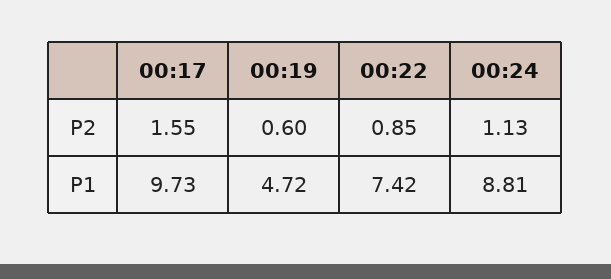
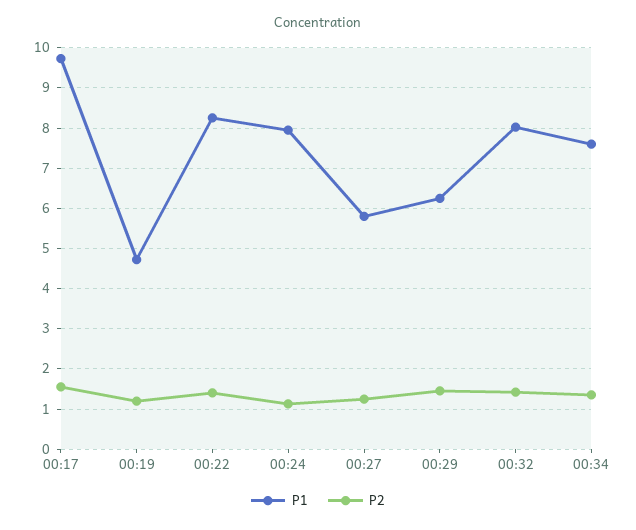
P2, 00:19: 0.6 -> 1.2
P2, 00:22: 0.85 -> 1.4
P1, 00:22: 7.42 -> 8.2
P1, 00:24: 8.81 -> 8
P1, 00:27: none -> 5.8
P2, 00:27: none -> 1.2
P1, 00:29: none -> 6.2
P2, 00:29: none -> 1.4
P1, 00:32: none -> 8
P2, 00:32: none -> 1.4
P1, 00:34: none -> 7.6
P2, 00:34: none -> 1.4

